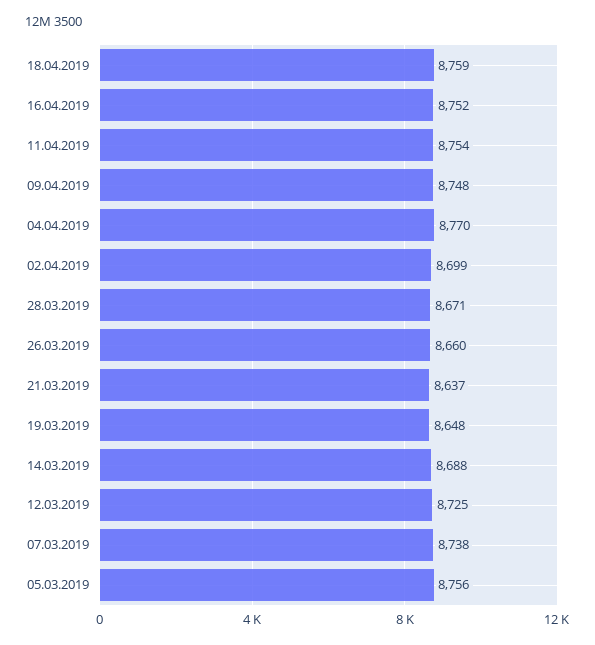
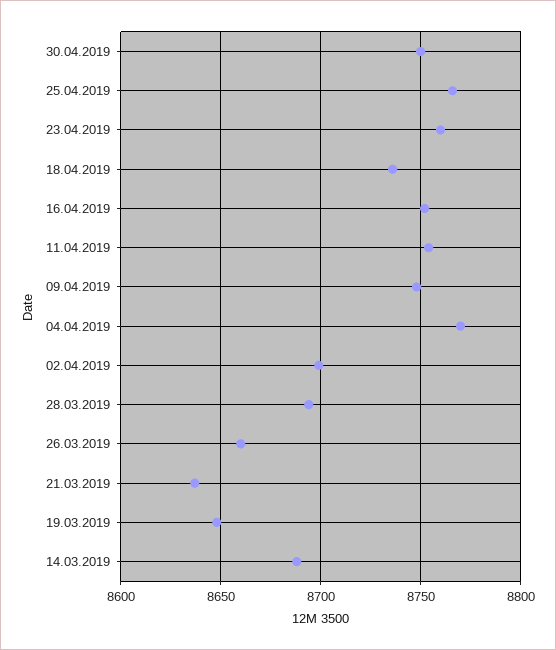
18.04.2019: 8759 -> 8735
28.03.2019: 8671 -> 8695
12.03.2019: 8725 -> none
07.03.2019: 8738 -> none
05.03.2019: 8756 -> none
30.04.2019: none -> 8750
25.04.2019: none -> 8765
23.04.2019: none -> 8760

